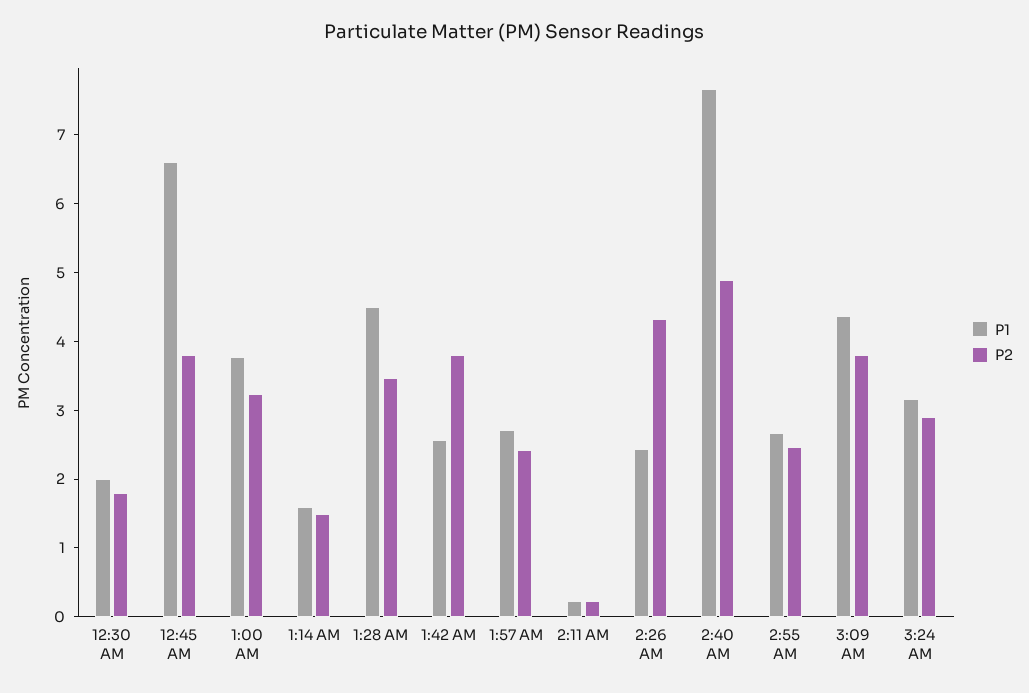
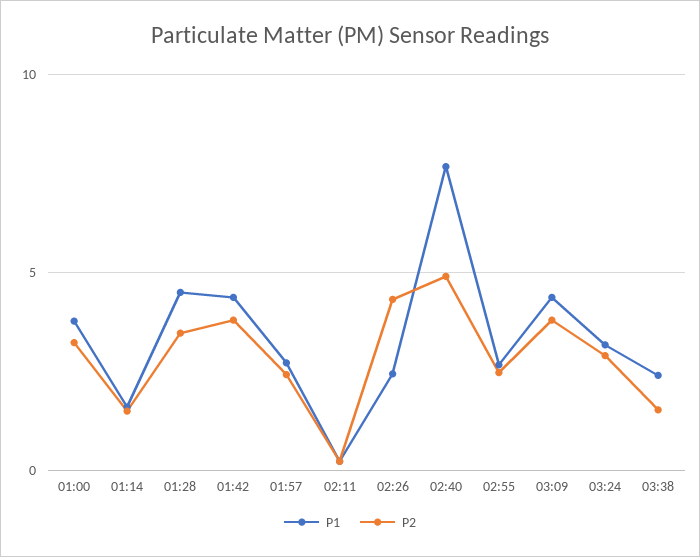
P1, 12:30 AM: 2 -> none
P2, 12:30 AM: 1.8 -> none
P1, 12:45 AM: 6.6 -> none
P2, 12:45 AM: 3.8 -> none
P1, 1:42 AM: 2.6 -> 4.5
P1, 03:38: none -> 2.5
P2, 03:38: none -> 1.5

